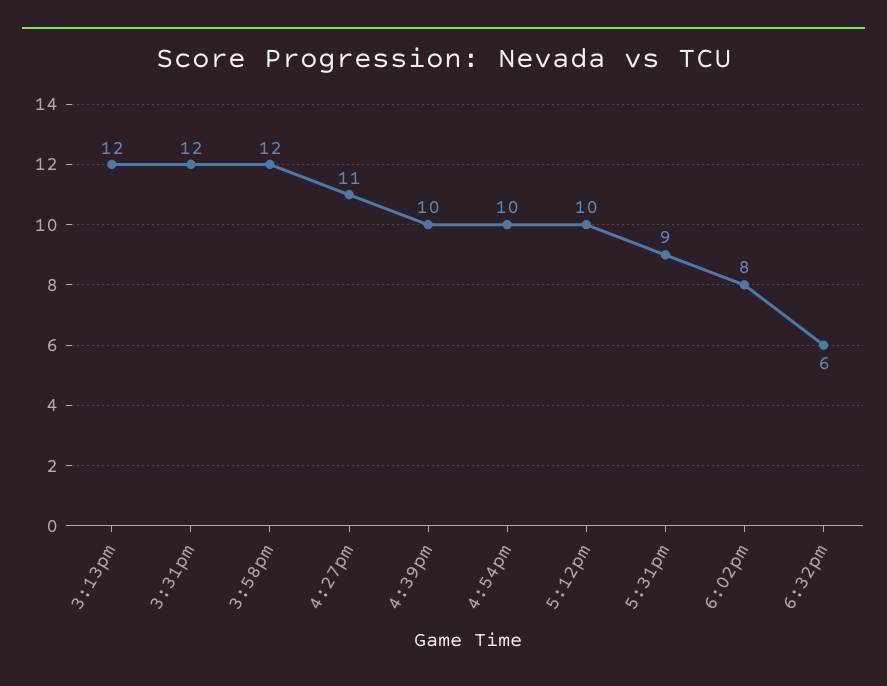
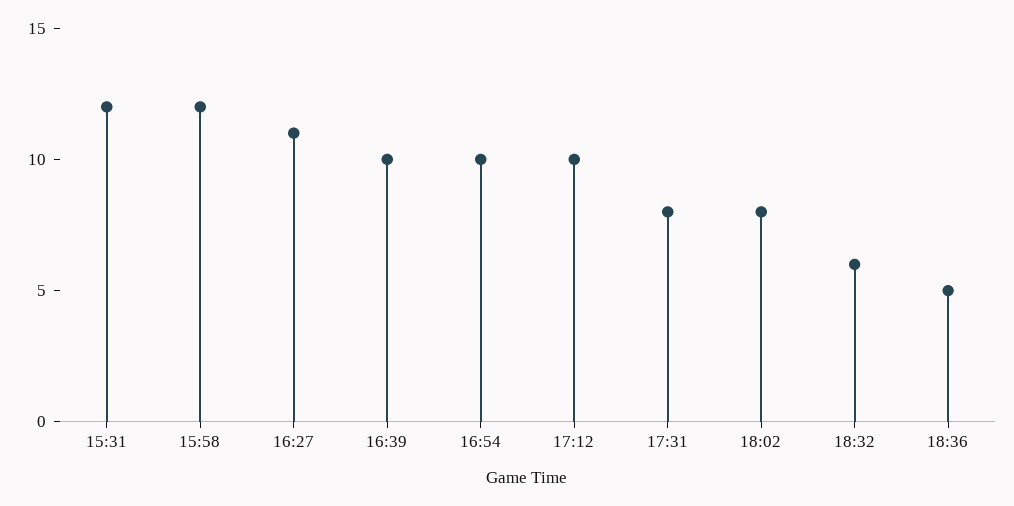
3:13pm: 12 -> none
5:31pm: 9 -> 8
18:36: none -> 5

